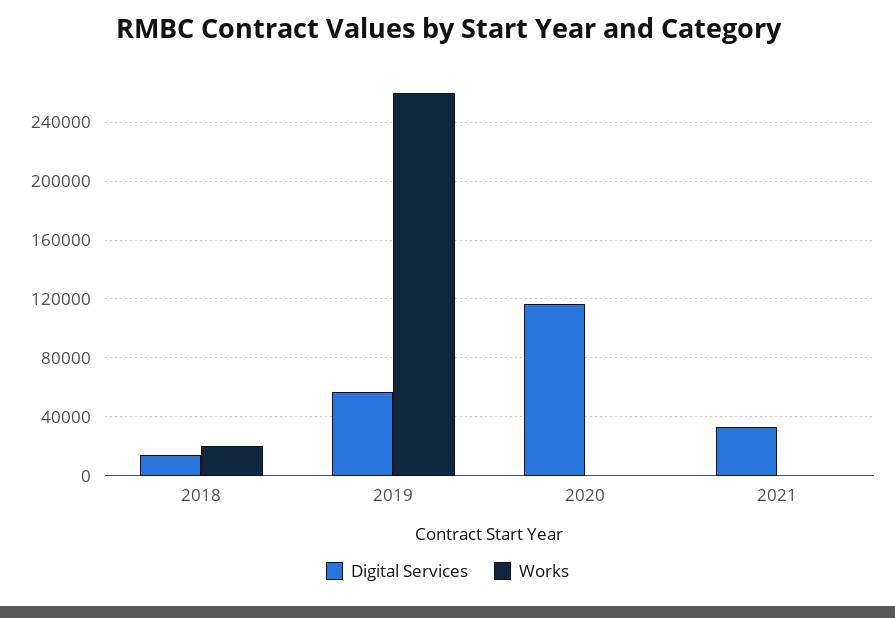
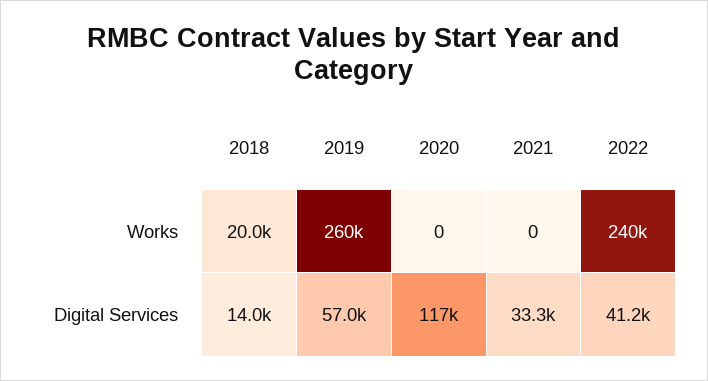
Works, 2022: none -> 240000
Digital Services, 2022: none -> 41200

